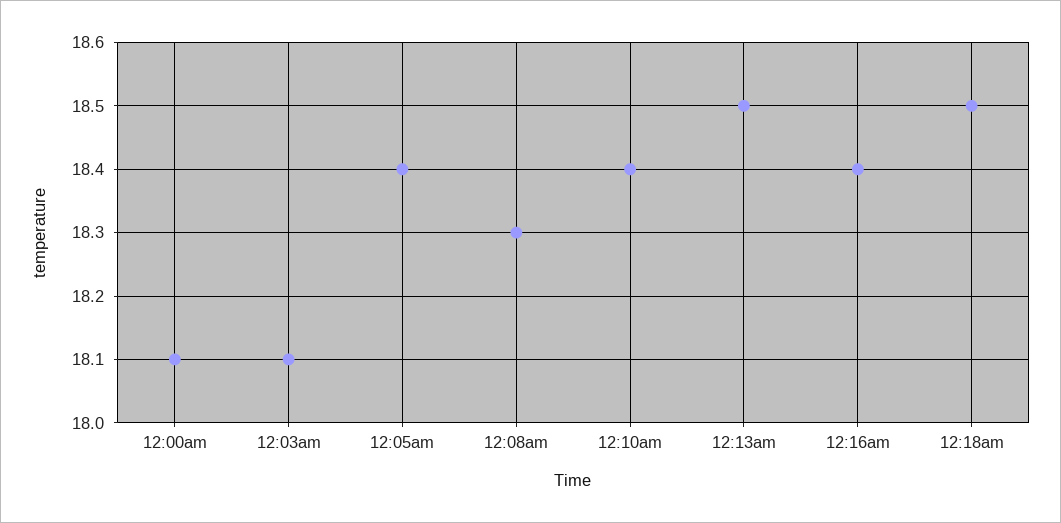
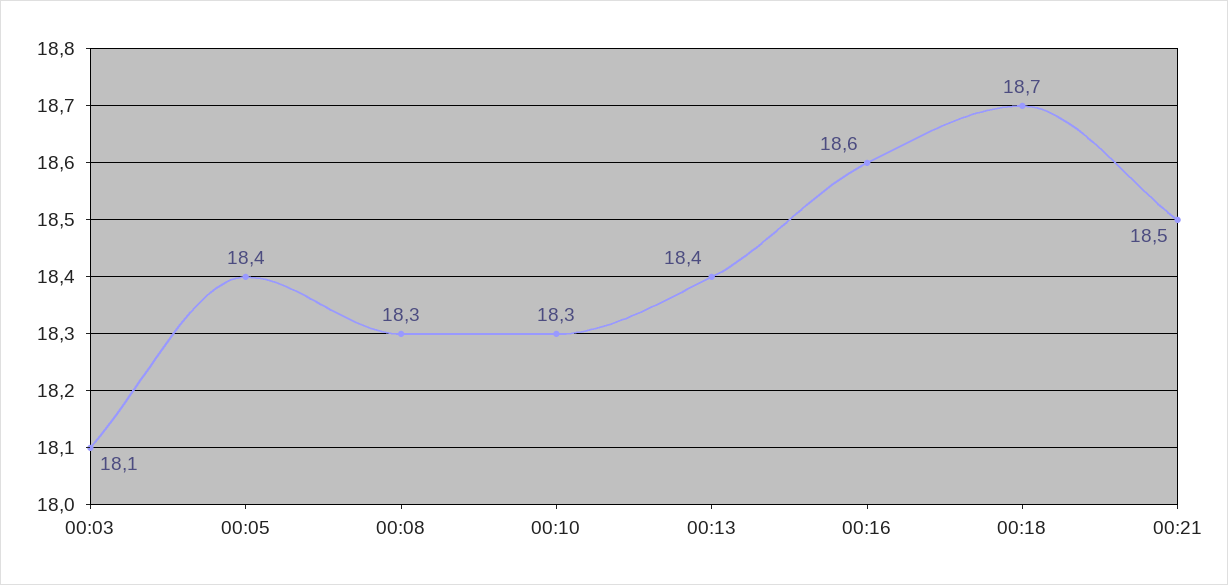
12:00am: 18.1 -> none
12:10am: 18.4 -> 18.3
12:13am: 18.5 -> 18.4
12:16am: 18.4 -> 18.6
12:18am: 18.5 -> 18.7
00:21: none -> 18.5

